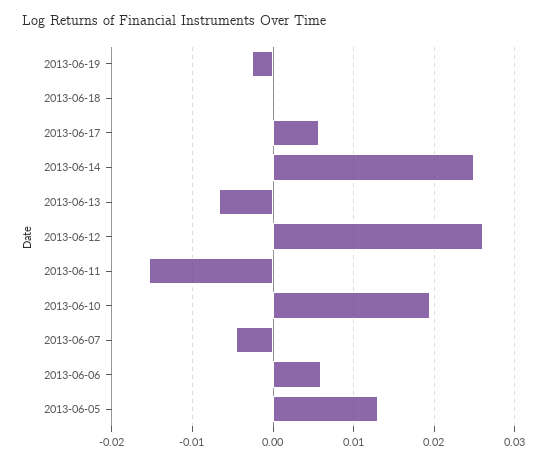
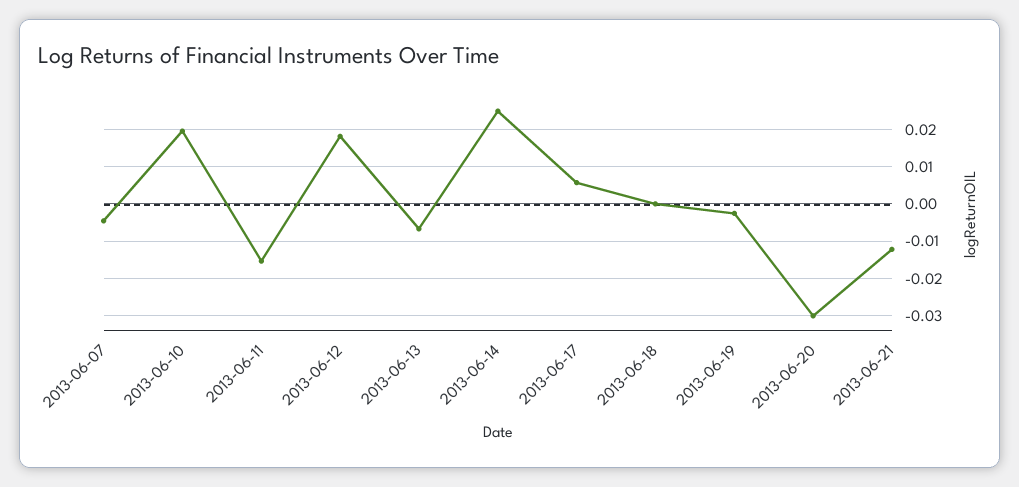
2013-06-12: 0.026 -> 0.018
2013-06-06: 0.006 -> none
2013-06-05: 0.013 -> none
2013-06-20: none -> -0.03
2013-06-21: none -> -0.012

